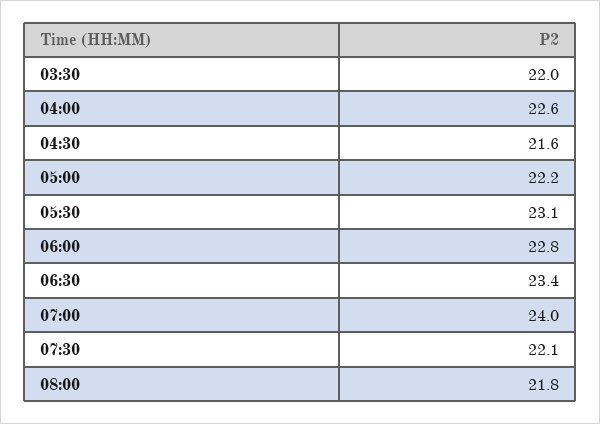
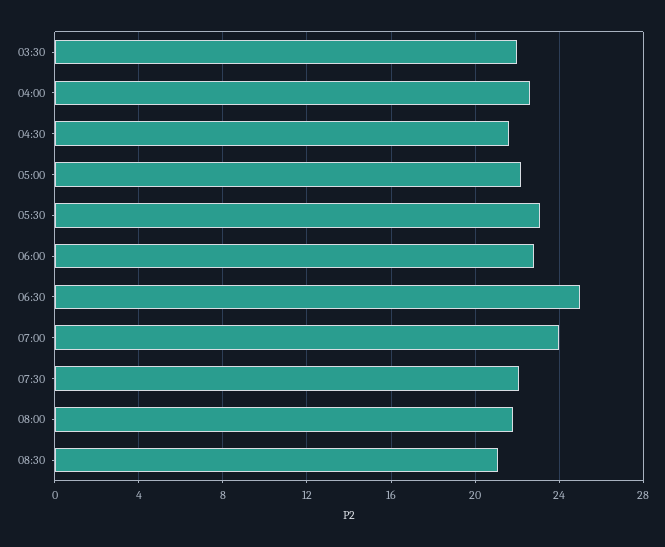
06:30: 23.4 -> 25
08:30: none -> 21

